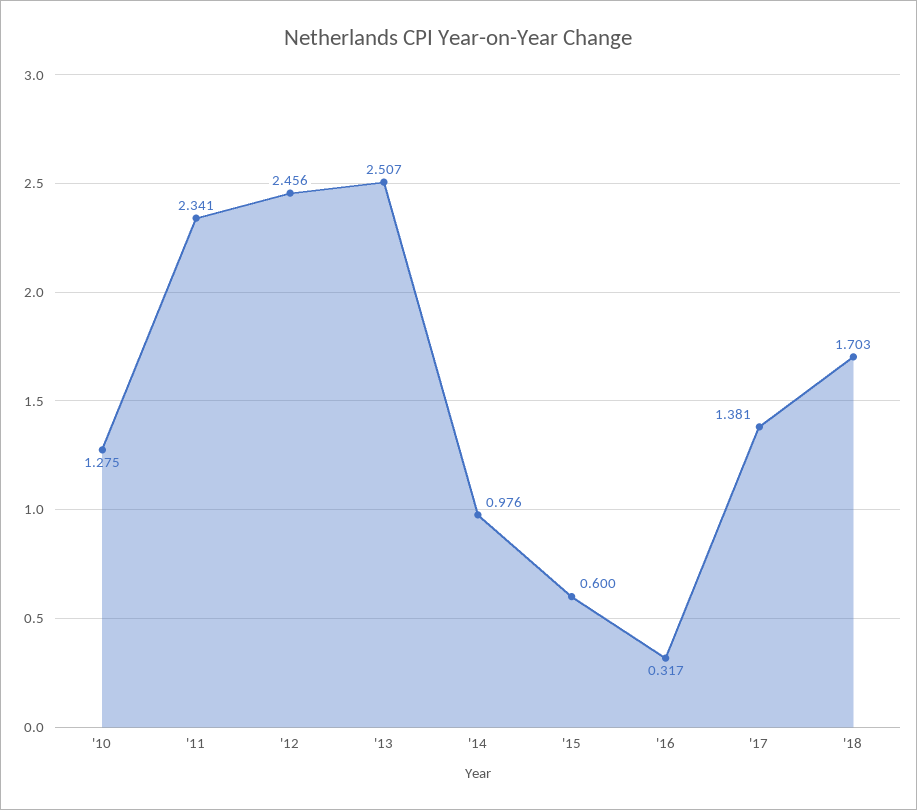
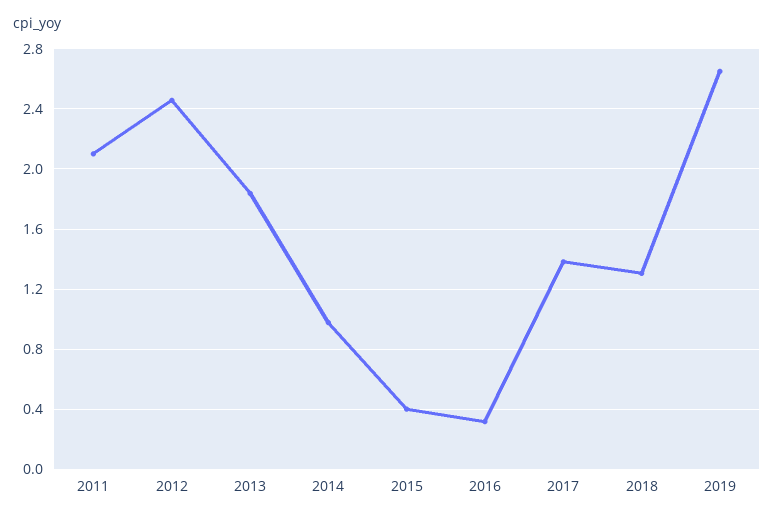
'10: 1.275 -> none
'11: 2.341 -> 2.1
'13: 2.507 -> 1.85
'15: 0.6 -> 0.4
'18: 1.703 -> 1.3
2019: none -> 2.65

